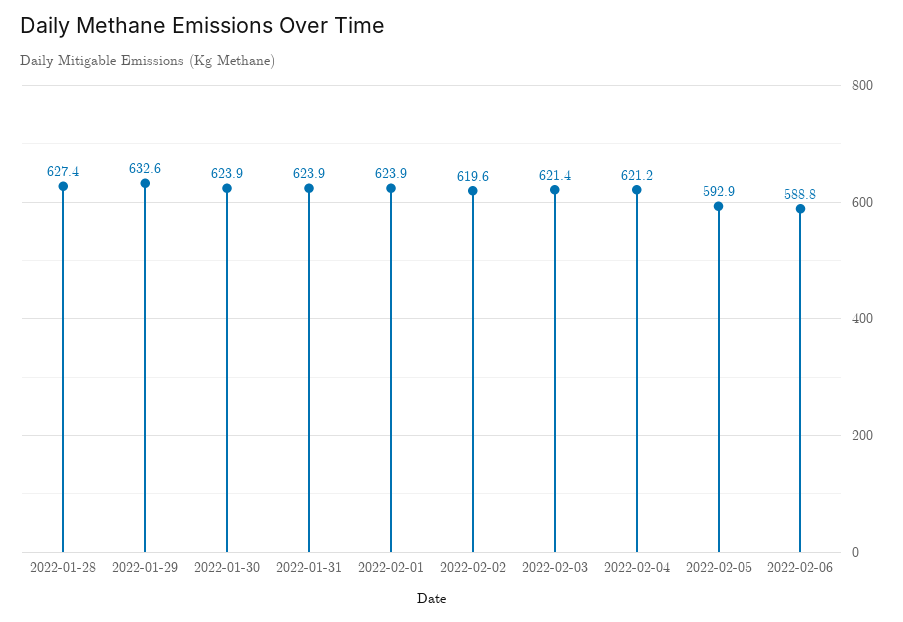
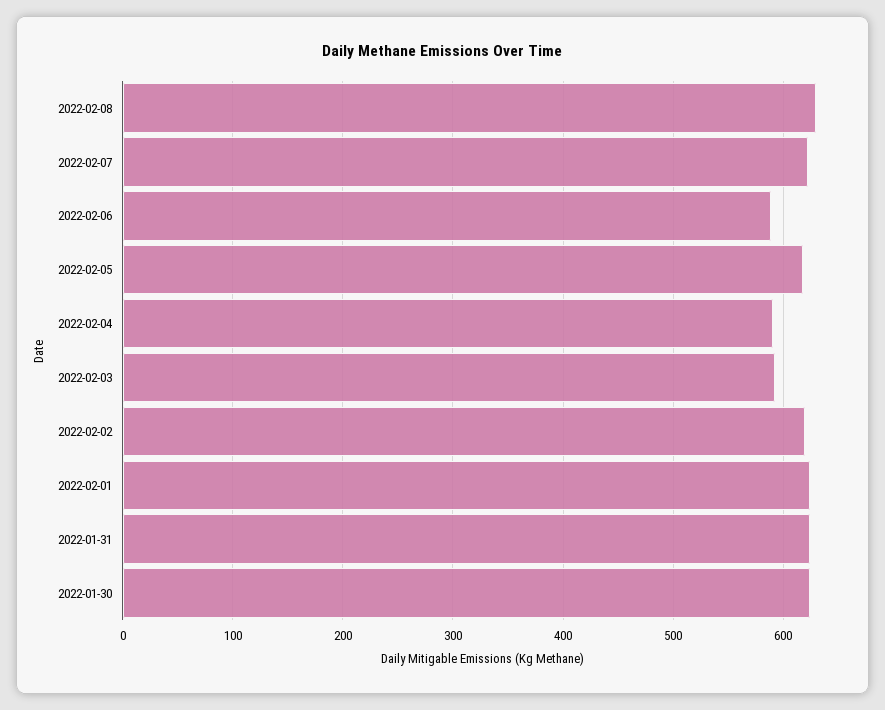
2022-01-28: 627.4 -> none
2022-01-29: 632.6 -> none
2022-02-03: 621.4 -> 590
2022-02-04: 621.2 -> 590
2022-02-05: 592.9 -> 620
2022-02-08: none -> 630
2022-02-07: none -> 620

